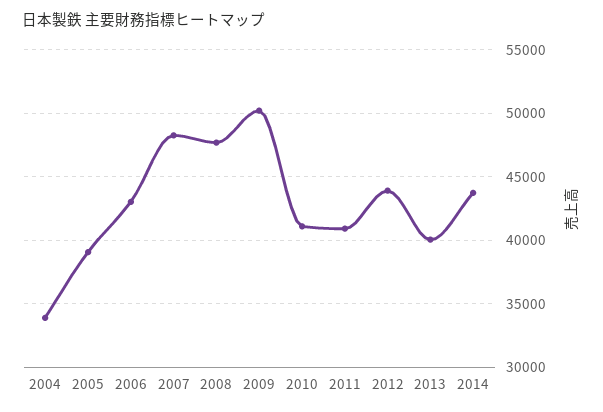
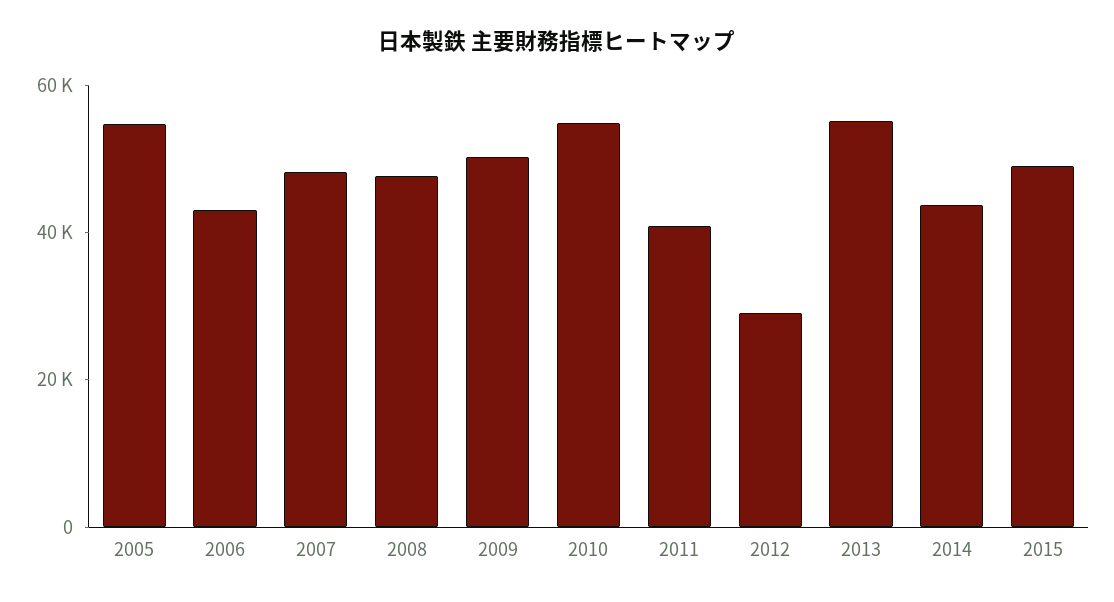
2004: 34000 -> none
2005: 39000 -> 55000
2010: 41000 -> 55000
2012: 44000 -> 30000
2013: 40000 -> 55000
2015: none -> 50000

